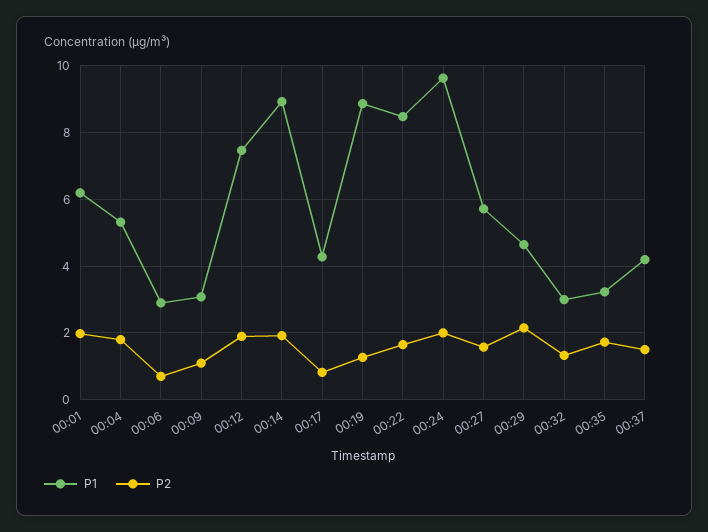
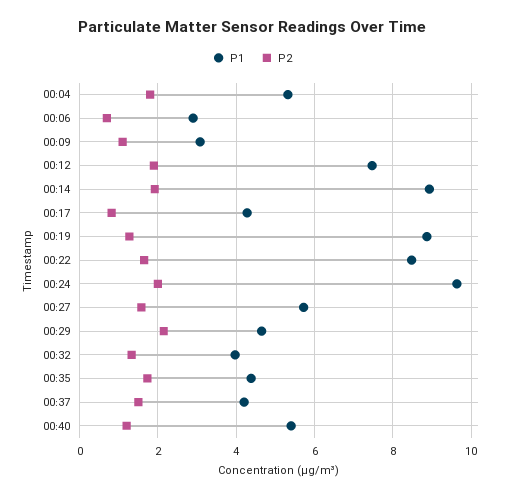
P1, 00:01: 6.2 -> none
P2, 00:01: 2 -> none
P1, 00:32: 3 -> 4
P1, 00:35: 3.2 -> 4.4
P1, 00:40: none -> 5.4
P2, 00:40: none -> 1.2

